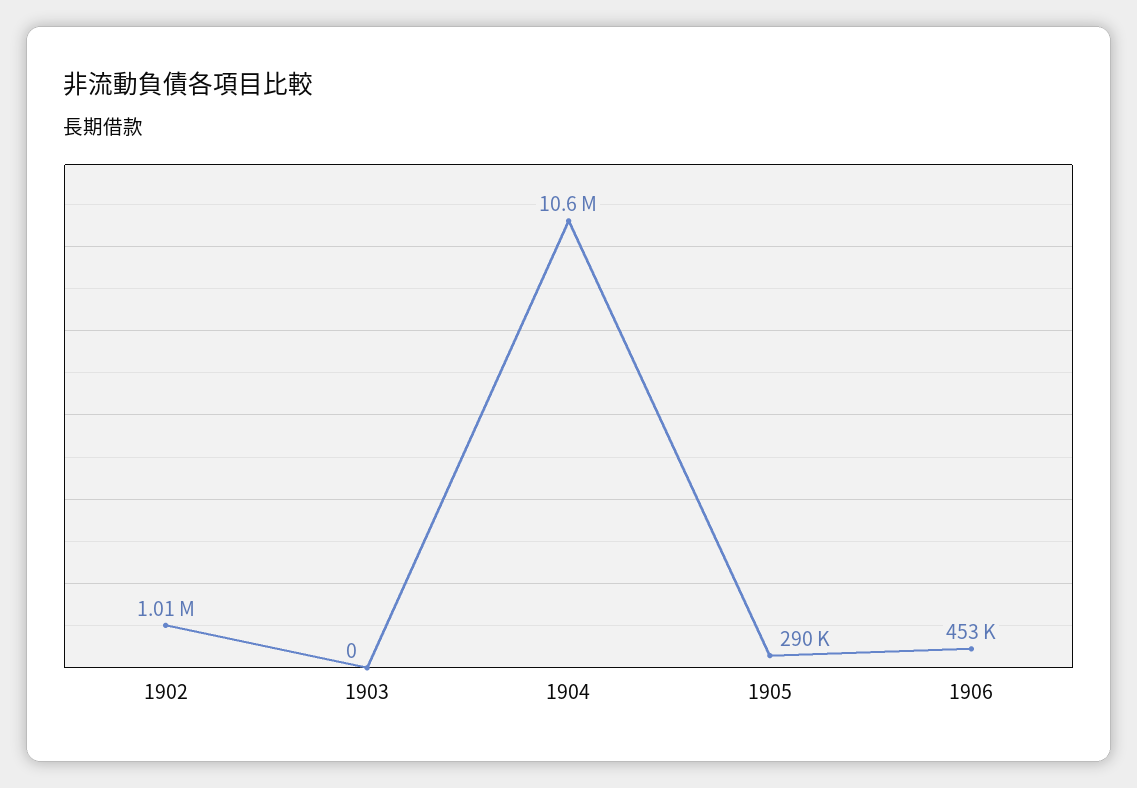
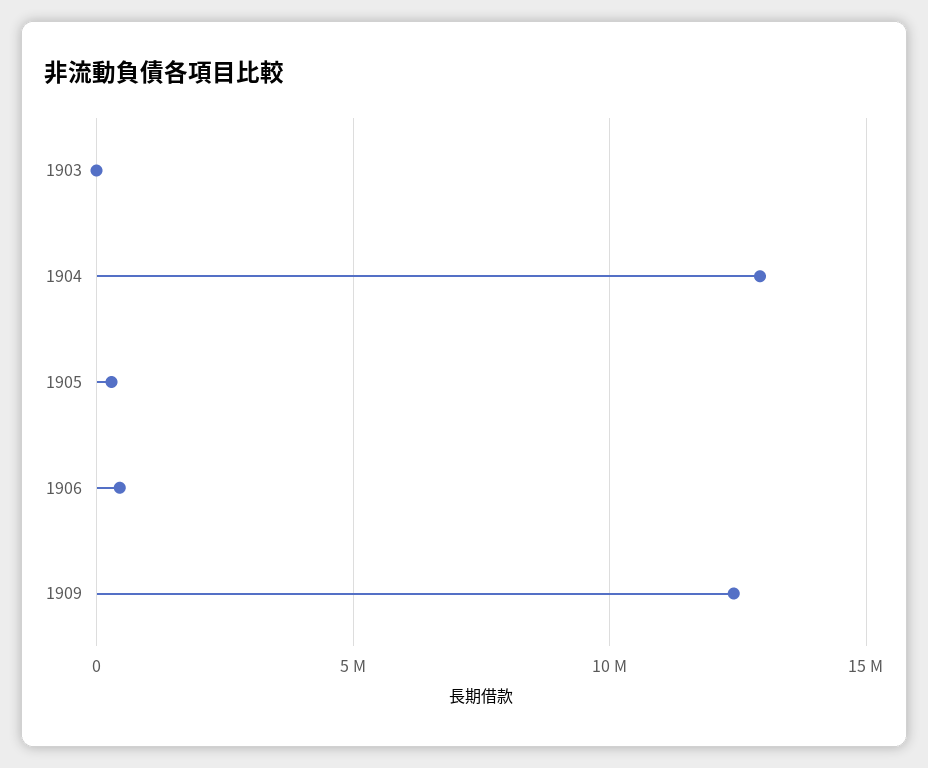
1902: 1010000 -> none
1904: 10600000 -> 13000000
1909: none -> 12500000

